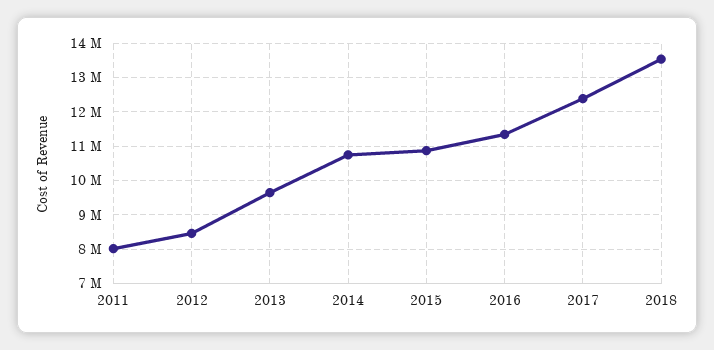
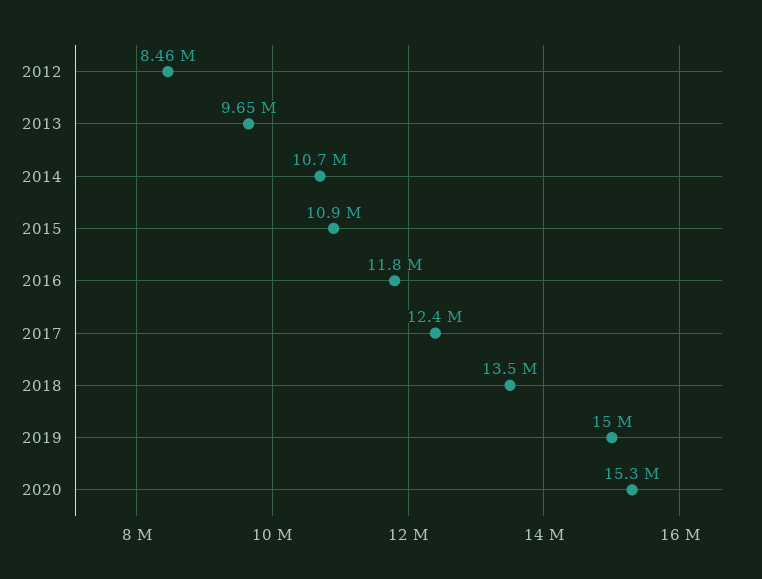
2011: 8000000 -> none
2016: 11400000 -> 11800000
2019: none -> 15000000
2020: none -> 15300000

